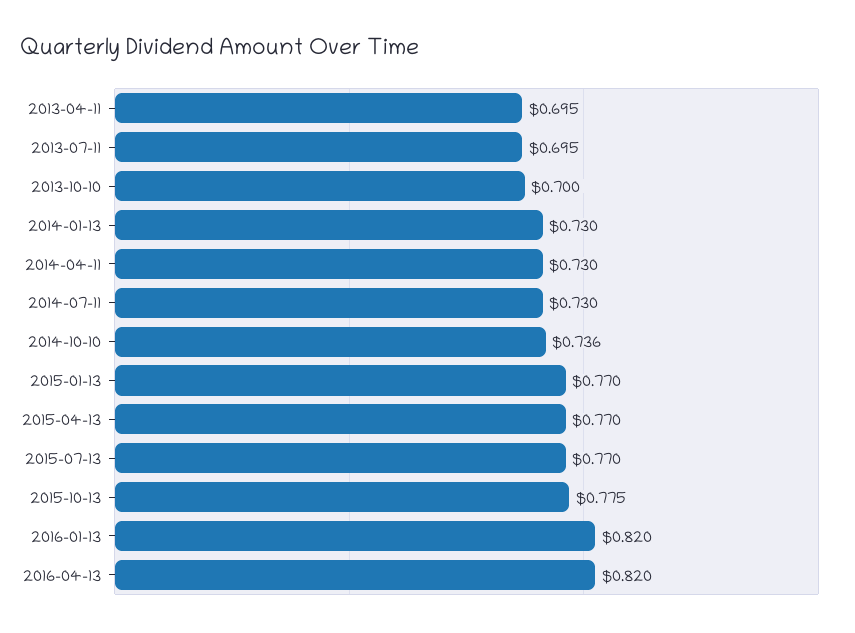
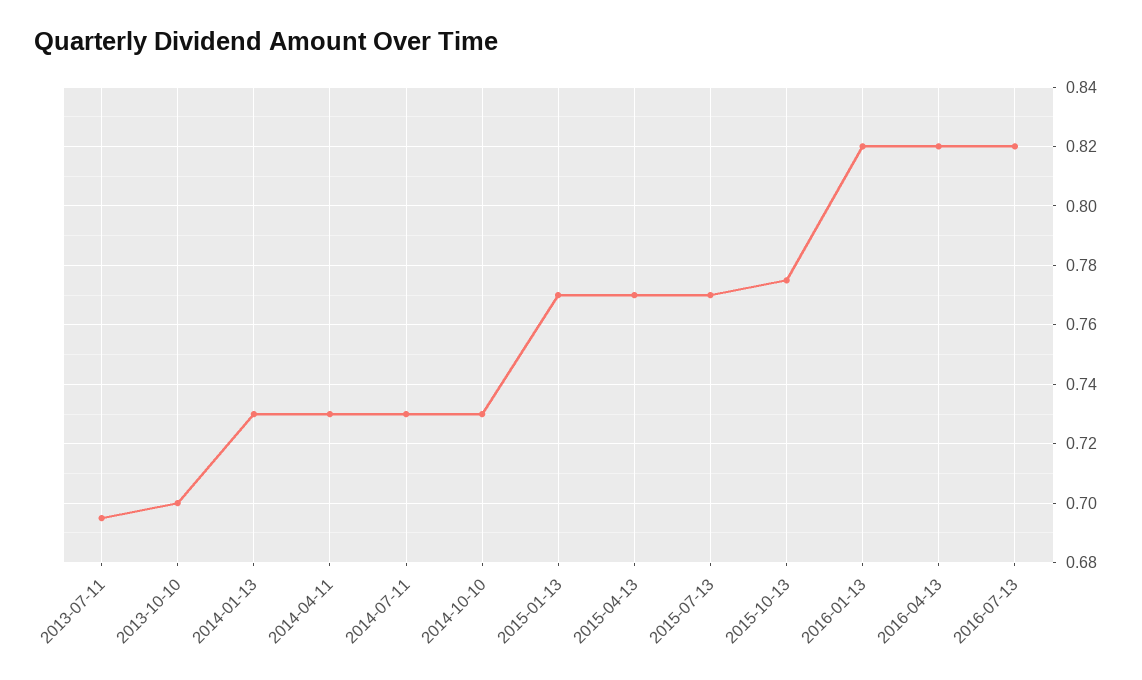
2013-04-11: 0.695 -> none
2014-10-10: 0.736 -> 0.73
2016-07-13: none -> 0.82

